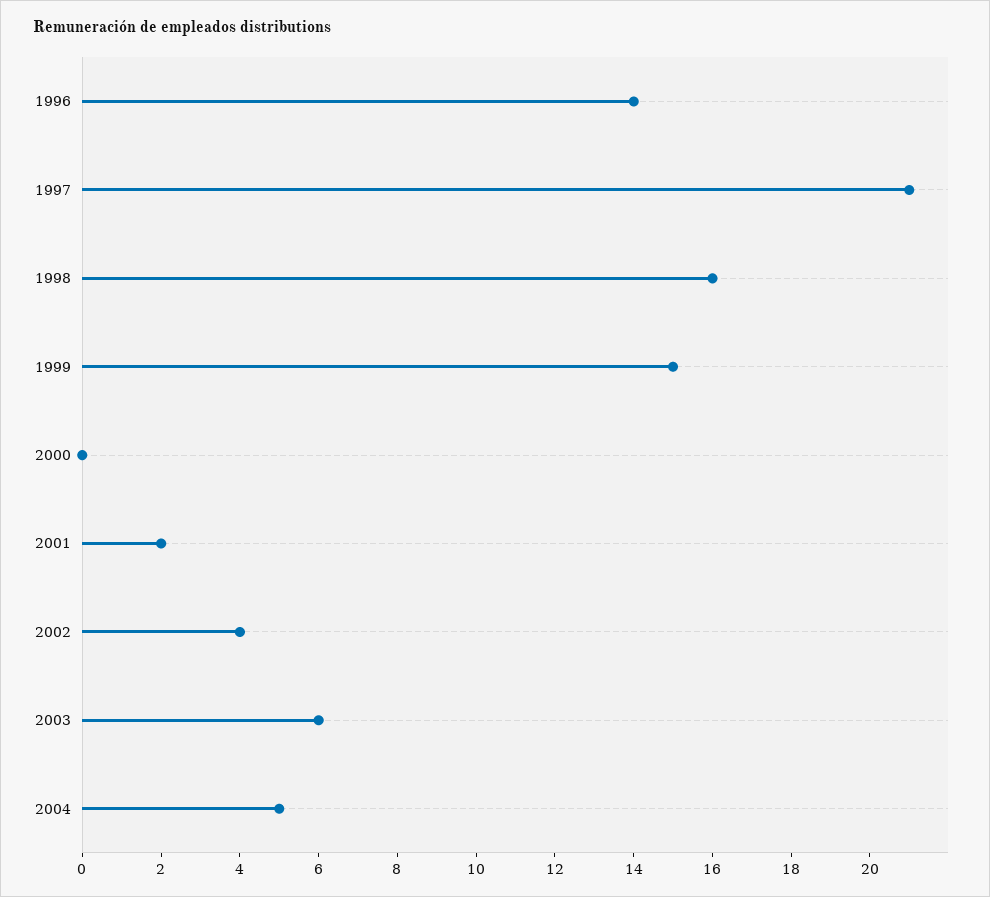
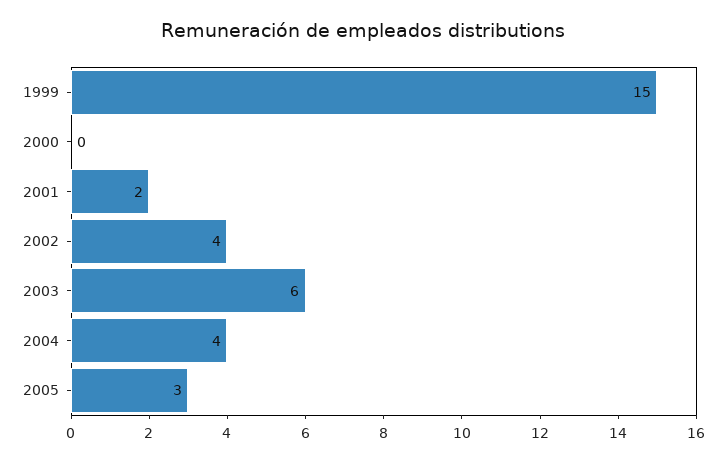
1996: 14 -> none
1997: 21 -> none
1998: 16 -> none
2004: 5 -> 4
2005: none -> 3

